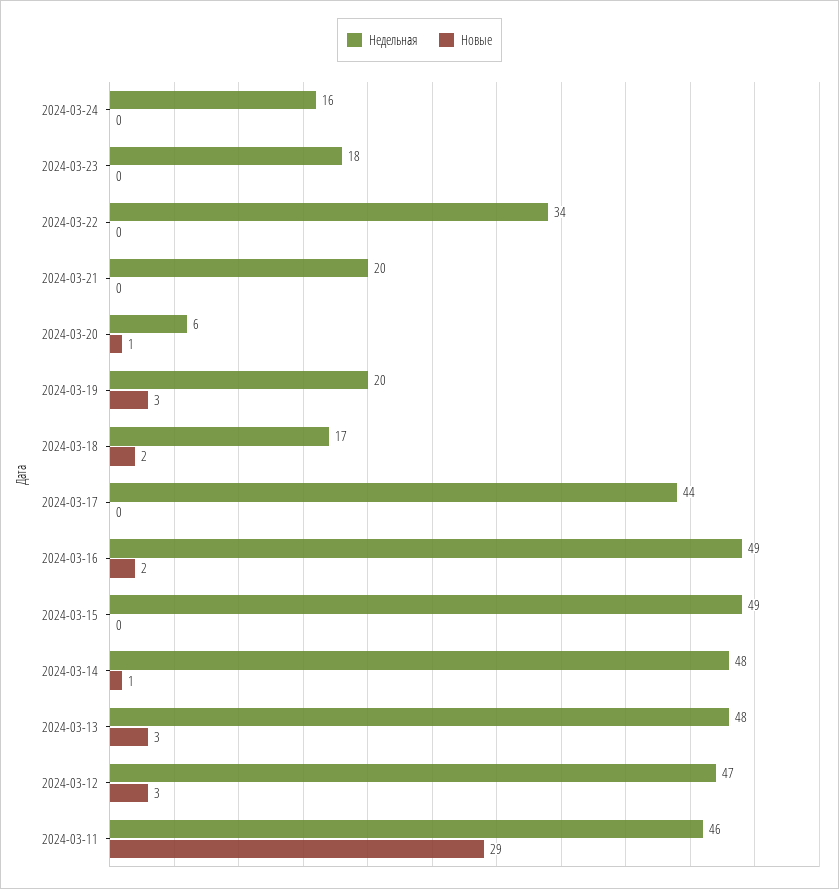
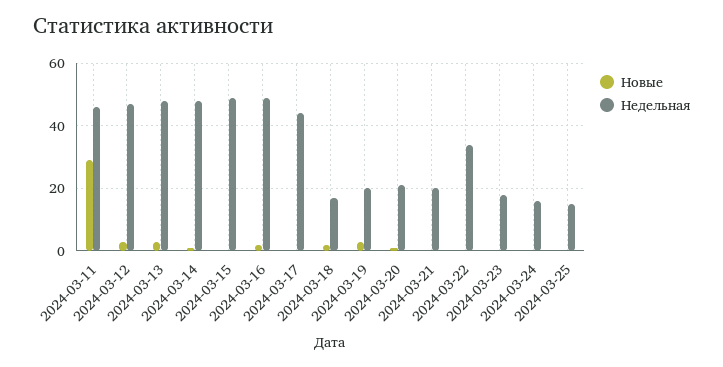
Недельная, 2024-03-20: 6 -> 20
Новые, 2024-03-25: none -> 0
Недельная, 2024-03-25: none -> 15

